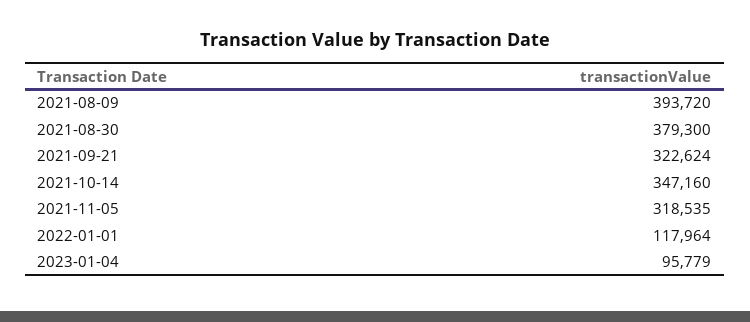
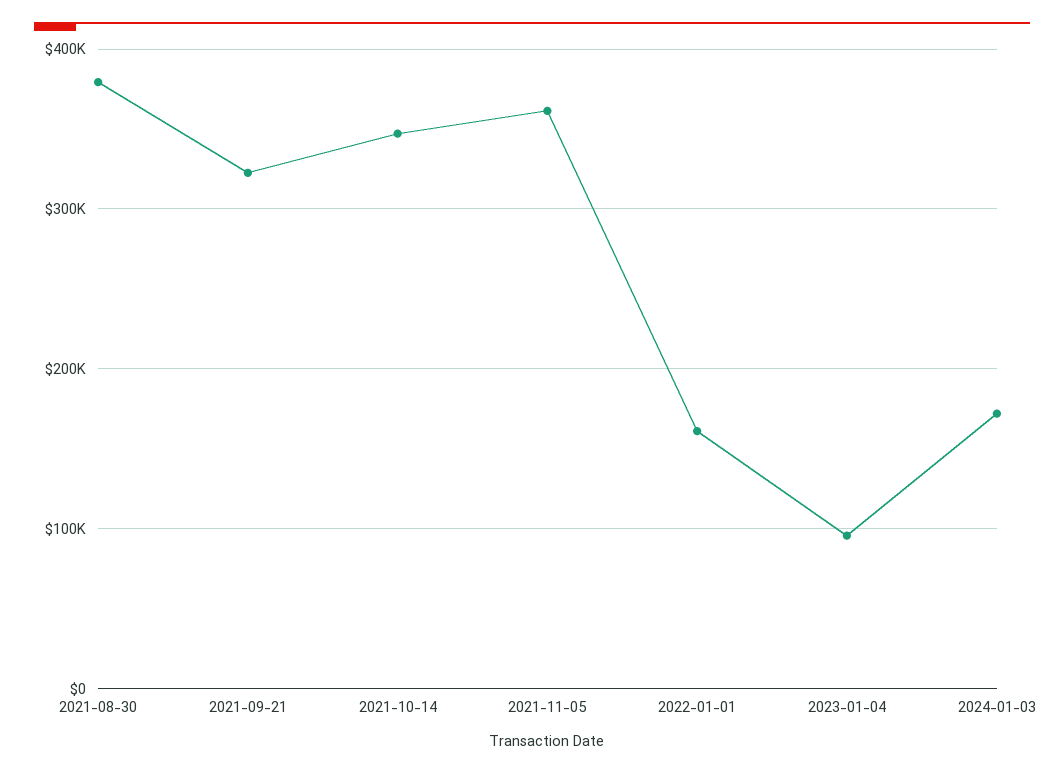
2021-08-09: 393720 -> none
2021-11-05: 318535 -> 360000
2022-01-01: 117964 -> 160000
2024-01-03: none -> 170000

